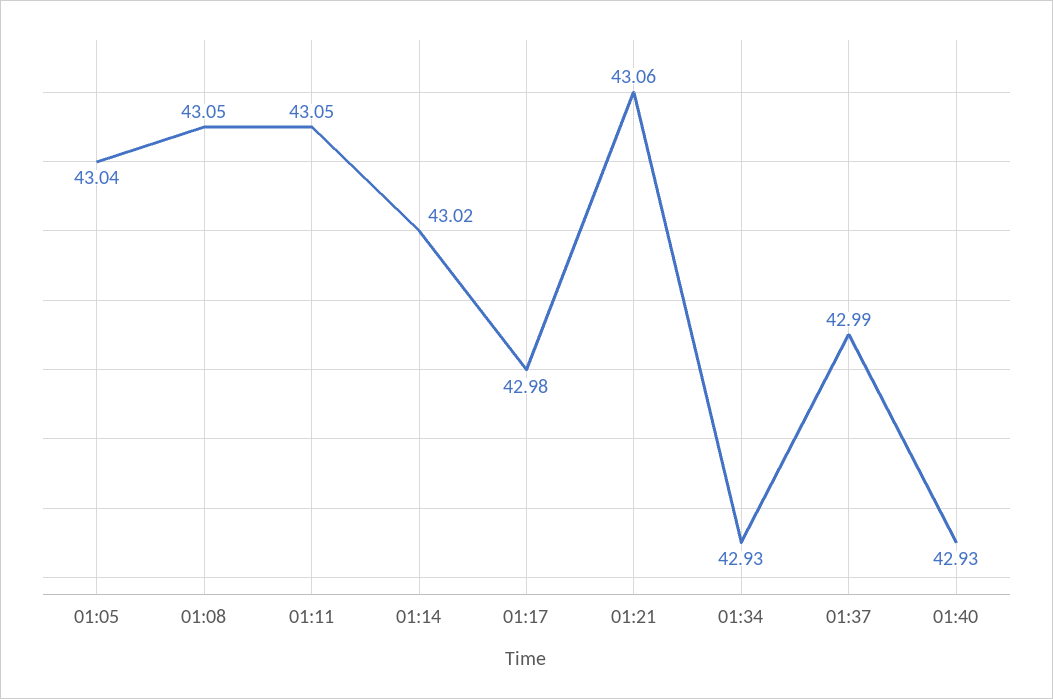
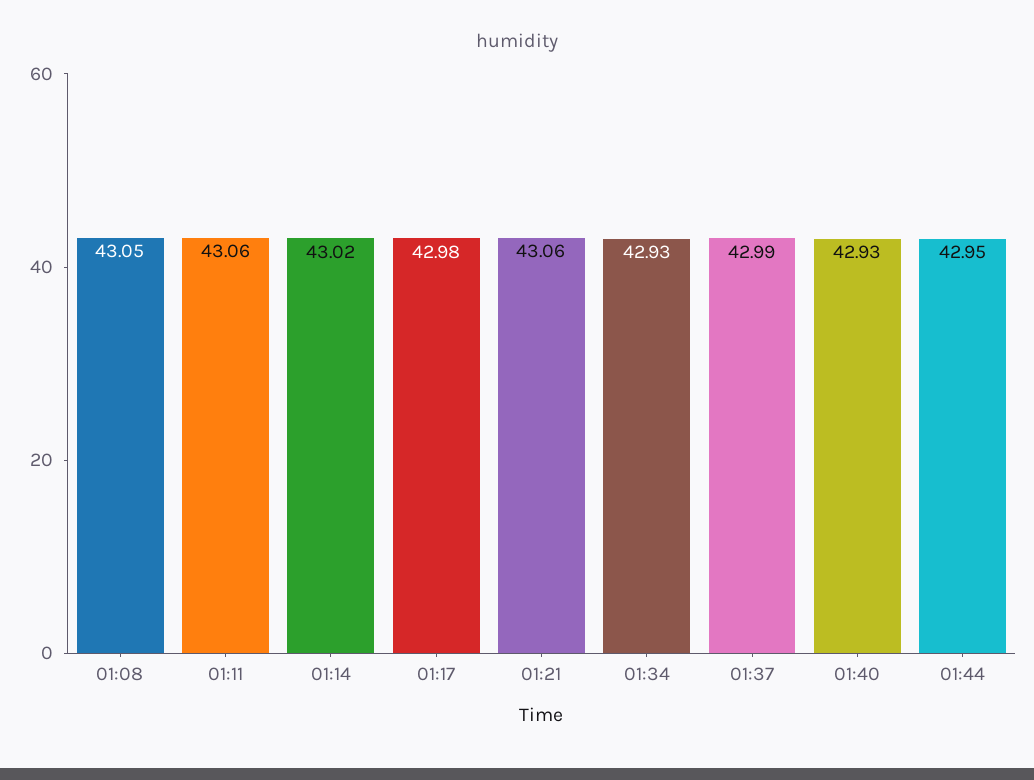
01:05: 43.04 -> none
01:11: 43.05 -> 43.06
01:44: none -> 42.95

